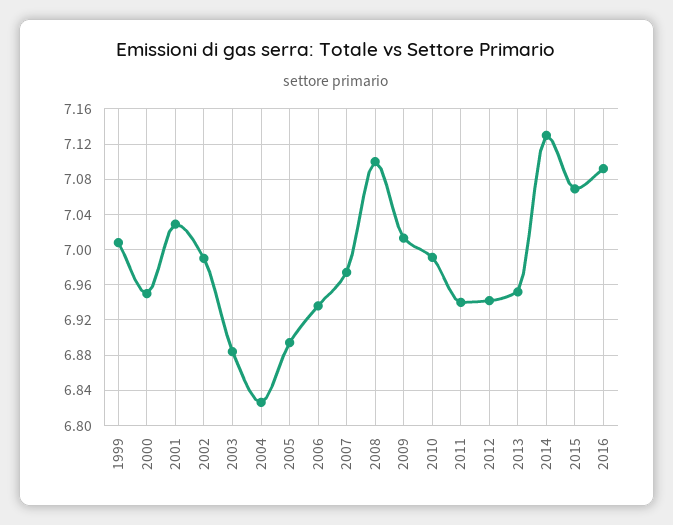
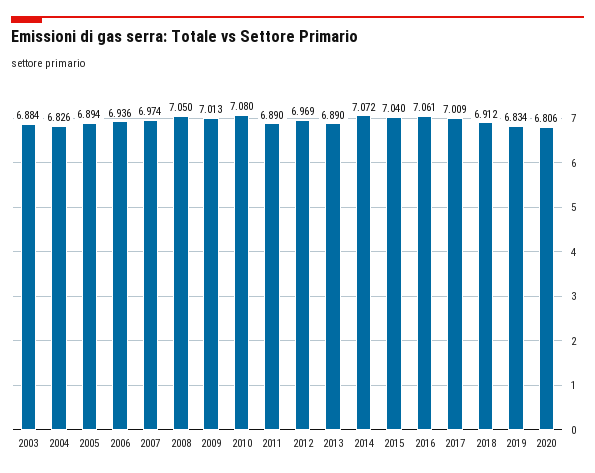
1999: 7.01 -> none
2000: 6.95 -> none
2001: 7.03 -> none
2002: 6.99 -> none
2008: 7.1 -> 7.05
2010: 6.99 -> 7.08
2011: 6.94 -> 6.89
2012: 6.94 -> 6.969
2013: 6.95 -> 6.89
2014: 7.13 -> 7.072
2015: 7.07 -> 7.04
2016: 7.09 -> 7.061
2017: none -> 7.009
2018: none -> 6.912
2019: none -> 6.834
2020: none -> 6.806

